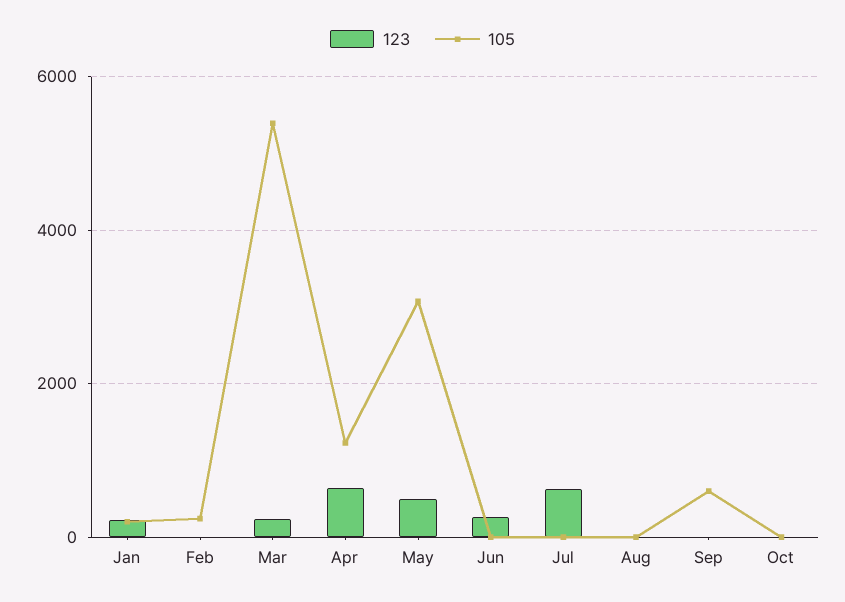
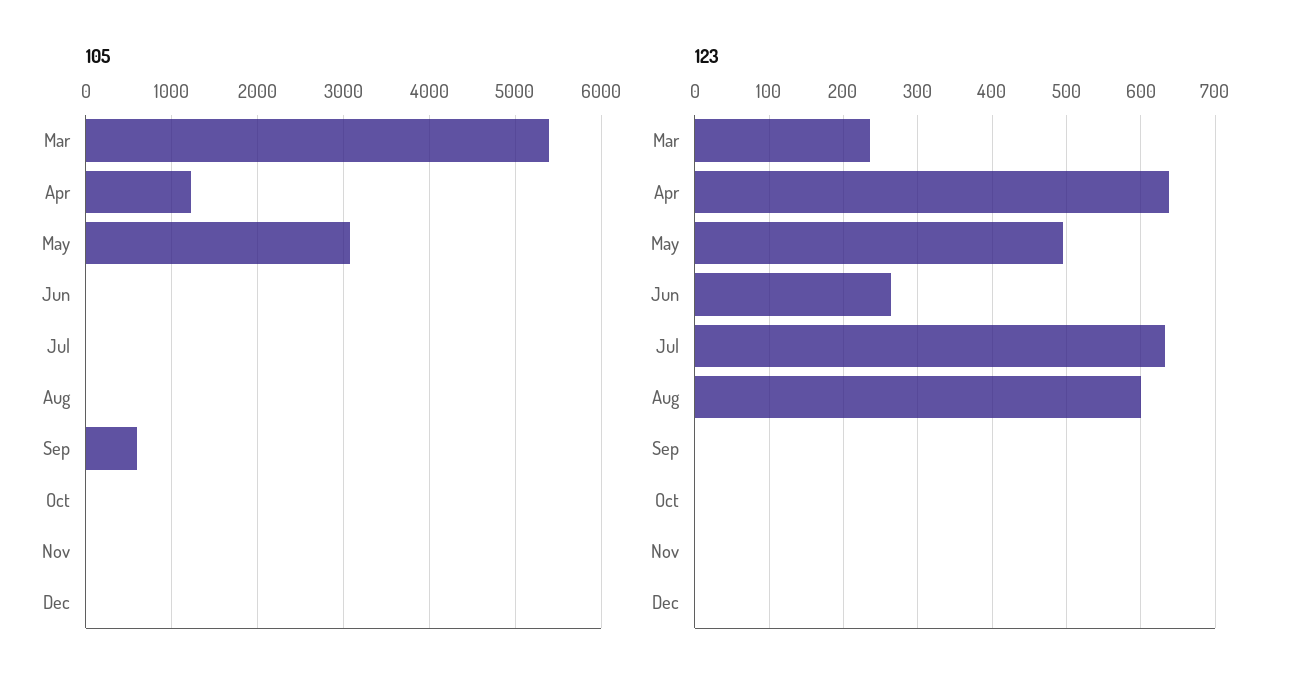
123, Jan: 200 -> none
105, Jan: 200 -> none
123, Feb: 0 -> none
105, Feb: 200 -> none
123, Aug: 0 -> 600
105, Nov: none -> 0
105, Dec: none -> 0
123, Nov: none -> 0
123, Dec: none -> 0

